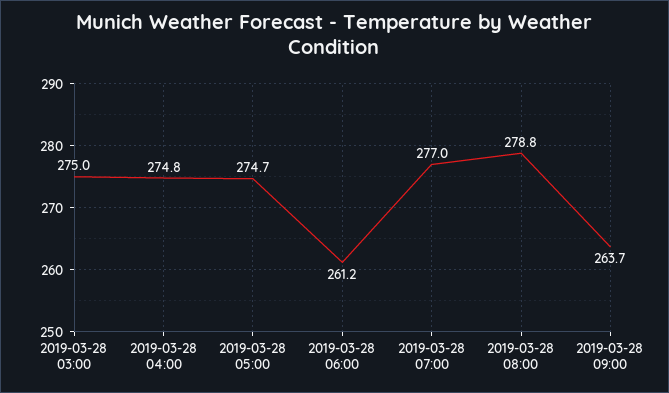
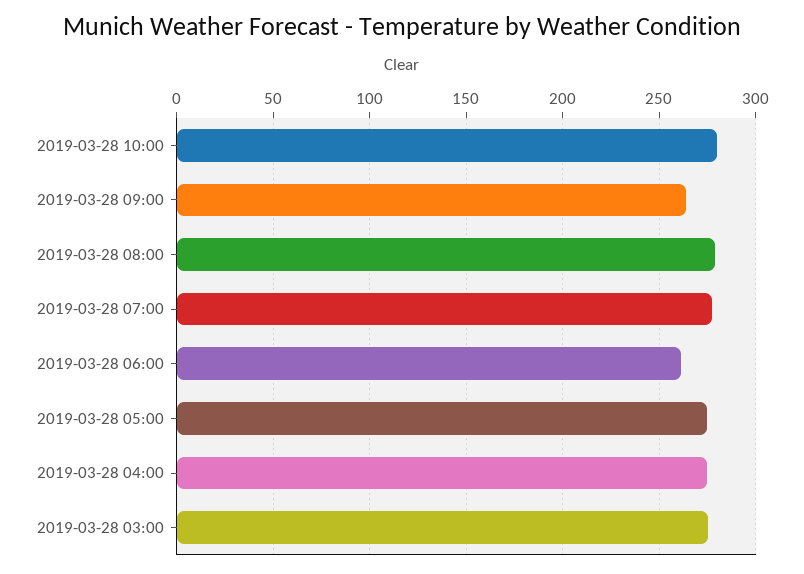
2019-03-28 10:00: none -> 280

